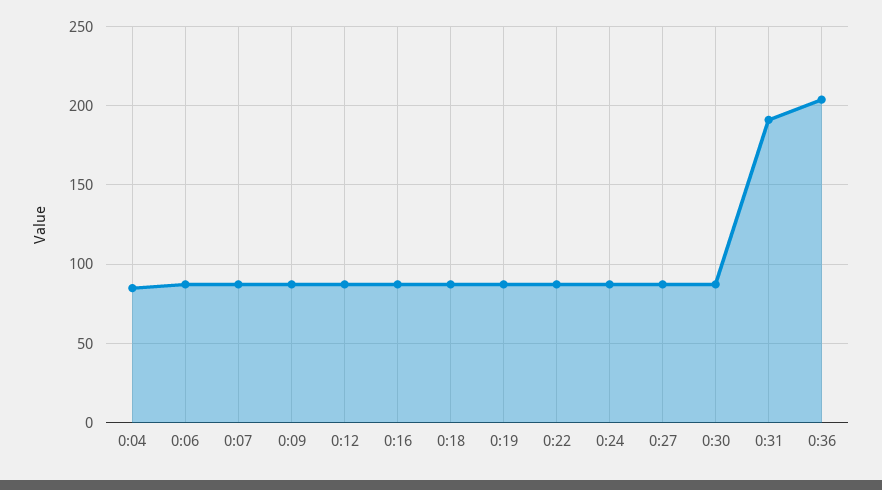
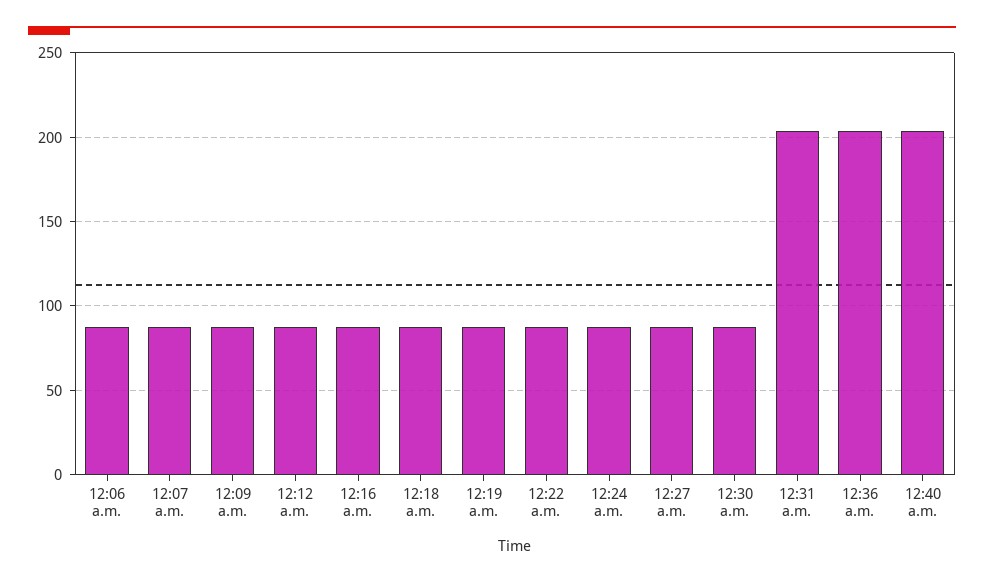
0:04: 85 -> none
0:31: 190 -> 205
12:40 a.m.: none -> 205

